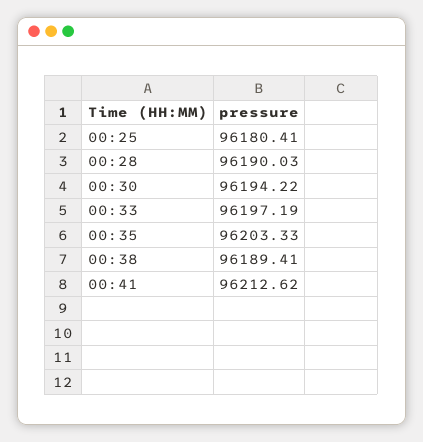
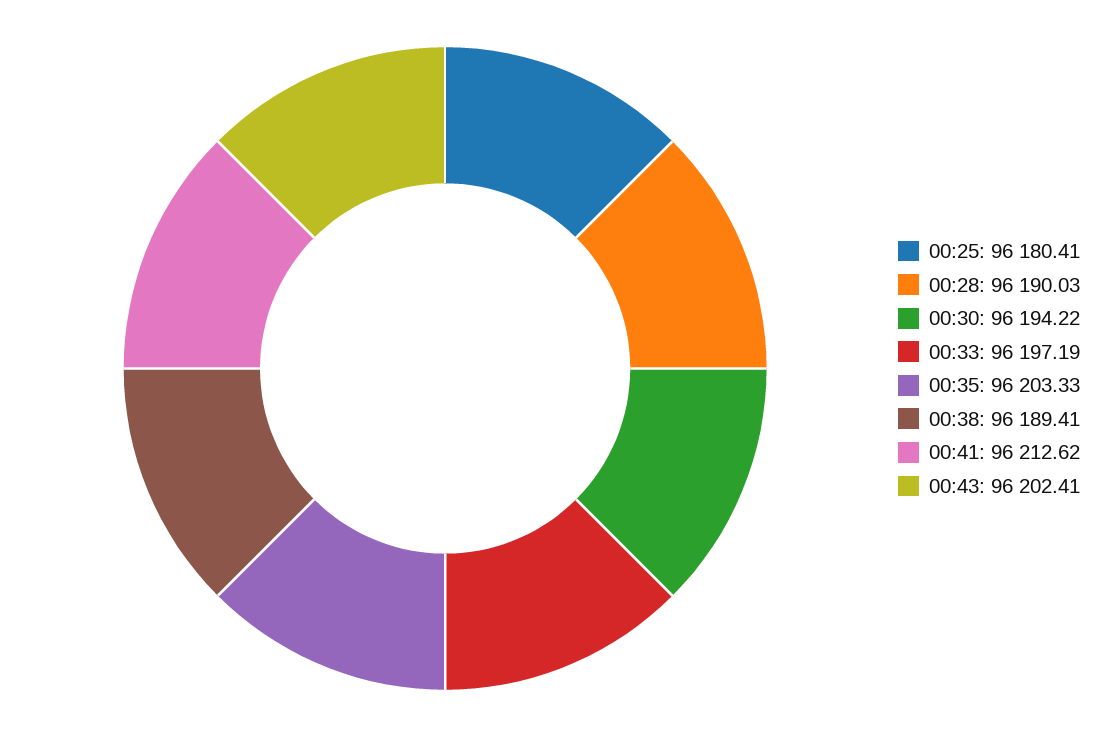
00:43: none -> 96202.41

